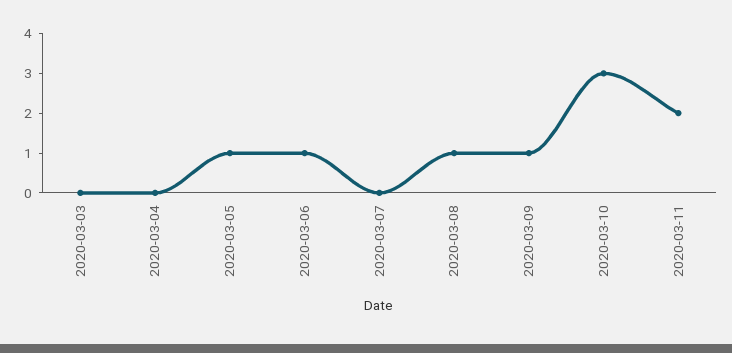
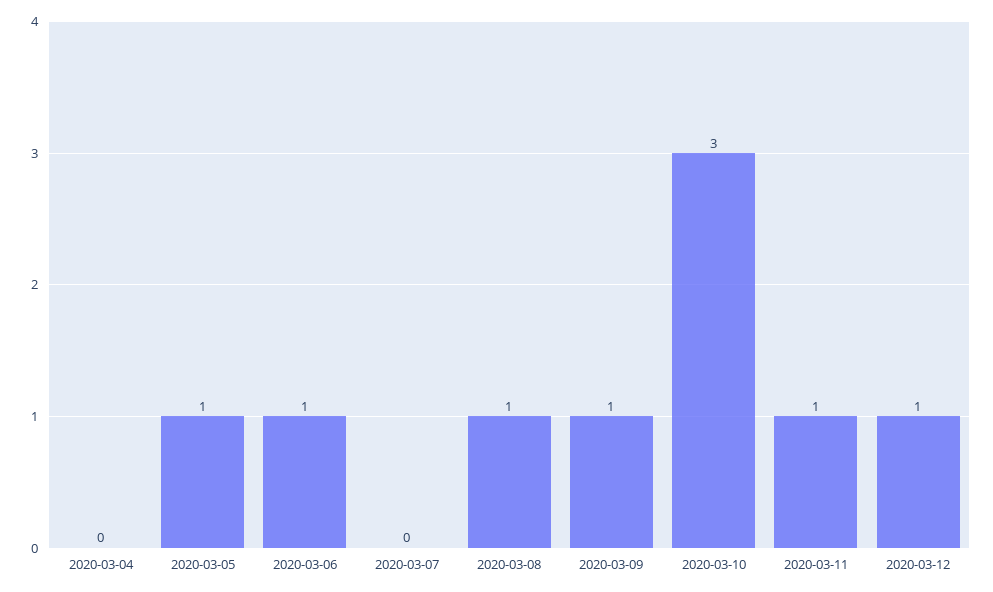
2020-03-03: 0 -> none
2020-03-11: 2 -> 1
2020-03-12: none -> 1

